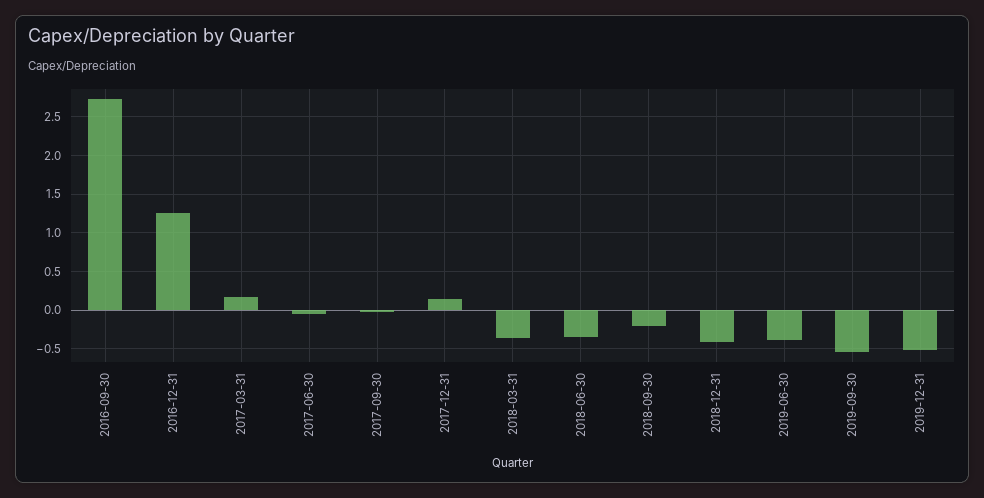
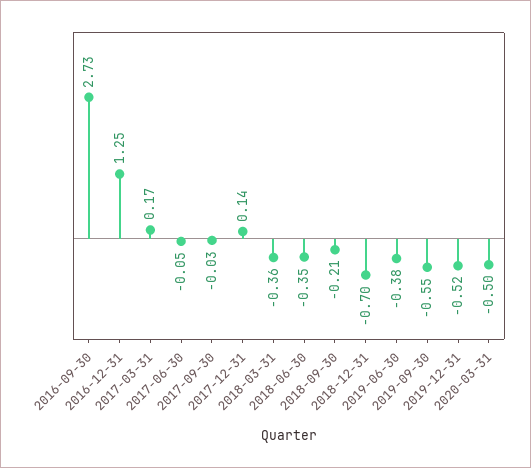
2018-12-31: -0.4 -> -0.7
2020-03-31: none -> -0.5

